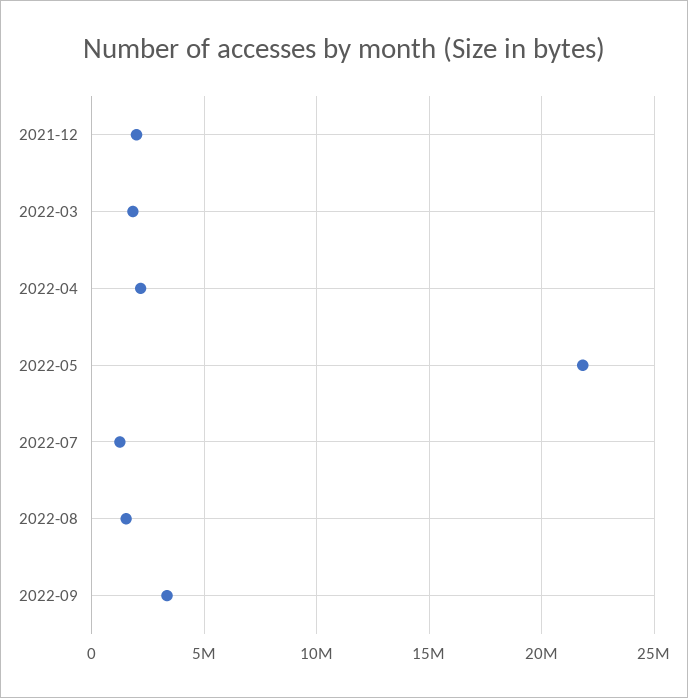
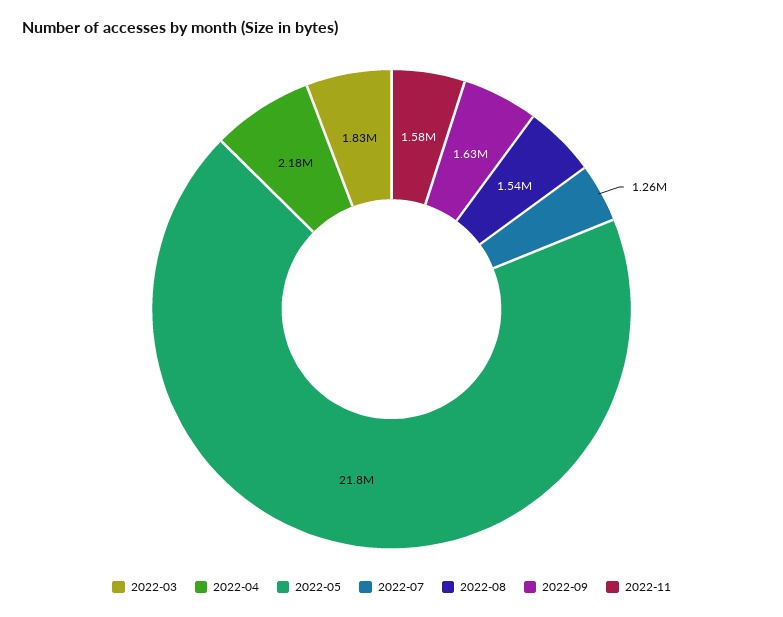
2021-12: 2000000 -> none
2022-09: 3500000 -> 1630000
2022-11: none -> 1580000

